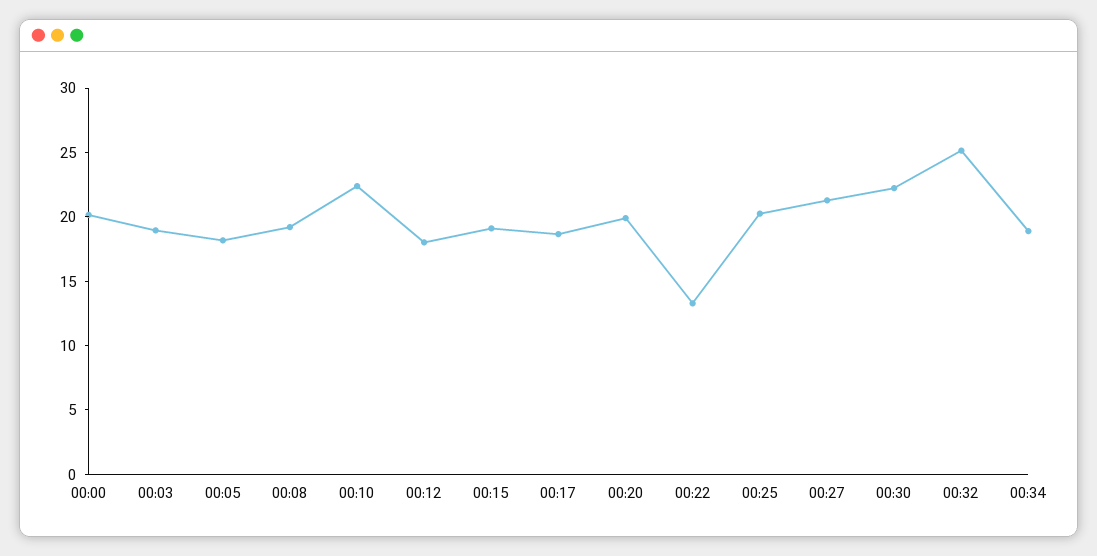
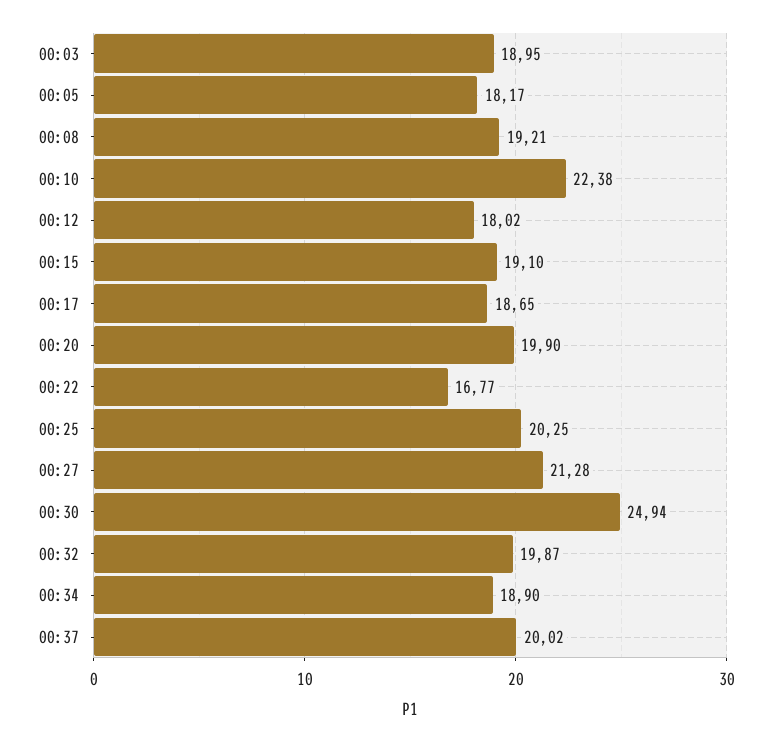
00:00: 20 -> none
00:22: 13 -> 16.77
00:30: 22 -> 24.94
00:32: 25 -> 19.87
00:37: none -> 20.02

